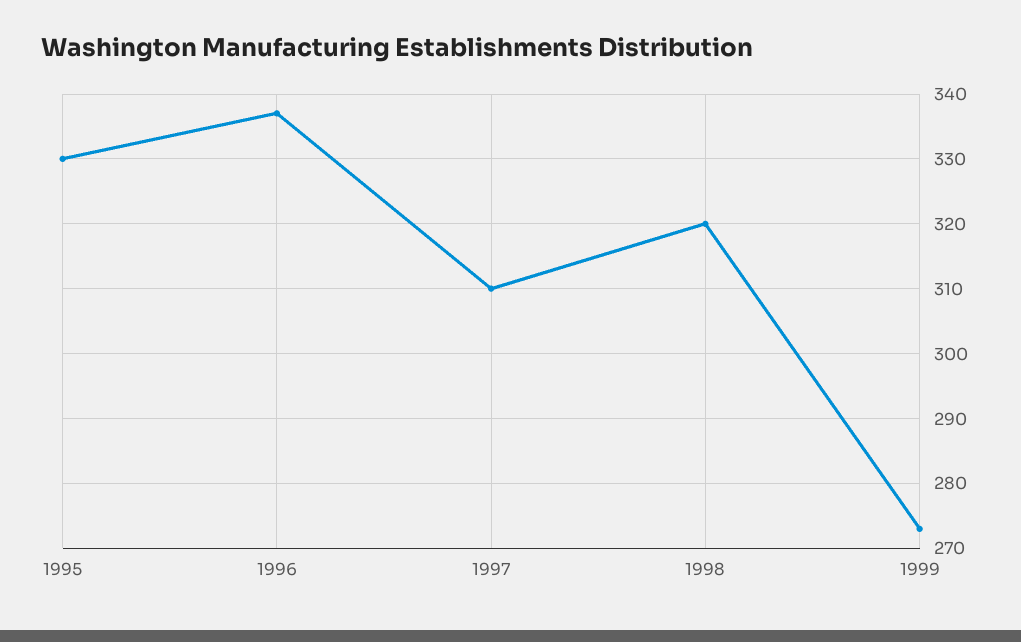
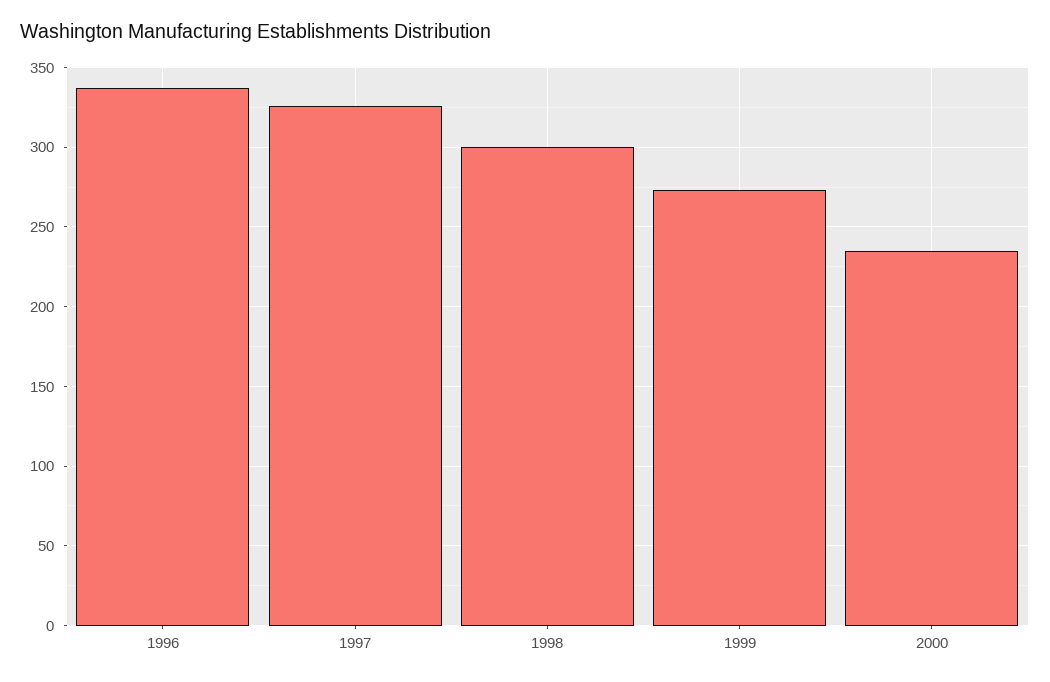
1995: 330 -> none
1997: 310 -> 325
1998: 320 -> 300
2000: none -> 235

